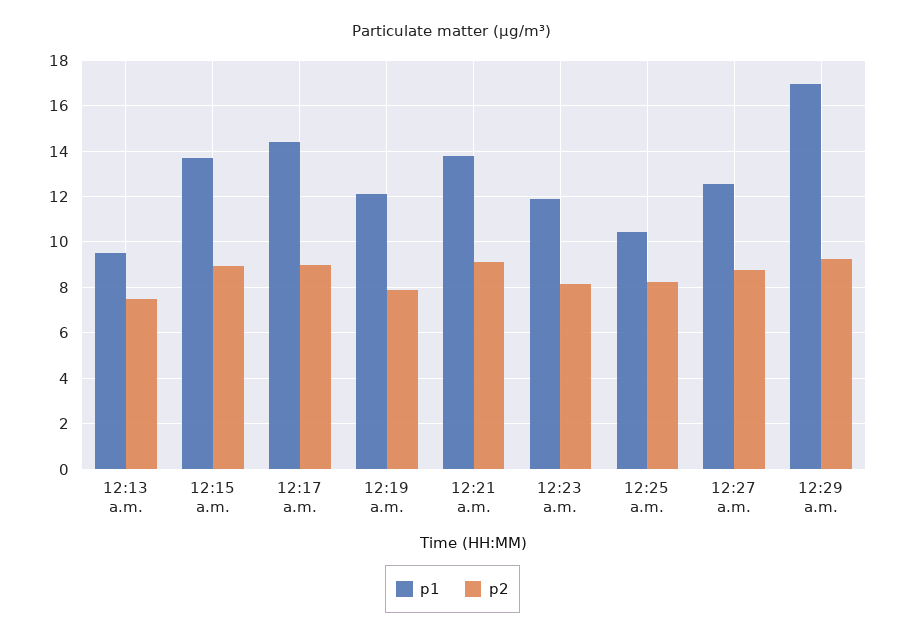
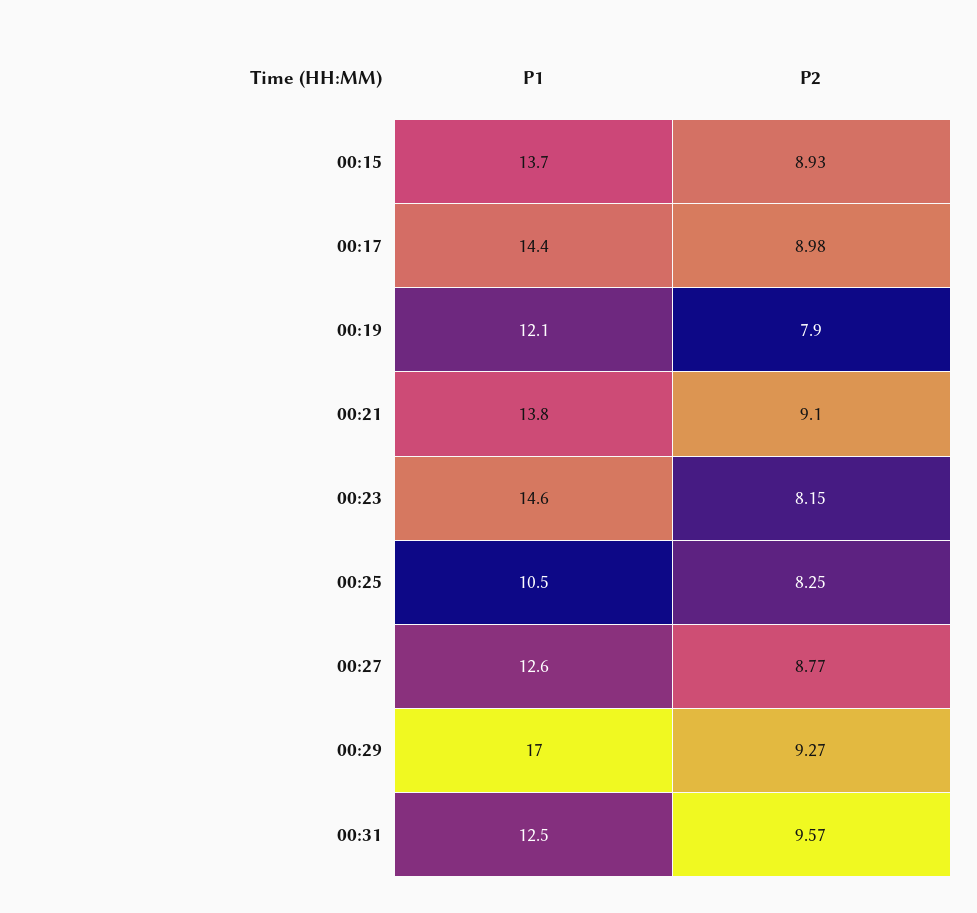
p1, 12:13 a.m.: 9.5 -> none
p2, 12:13 a.m.: 7.5 -> none
p1, 12:23 a.m.: 12 -> 14.6
p1, 00:31: none -> 12.5
p2, 00:31: none -> 9.57

